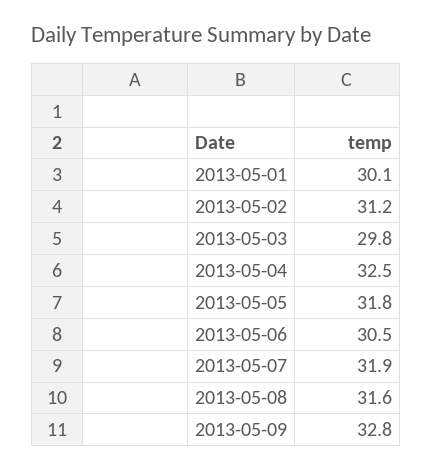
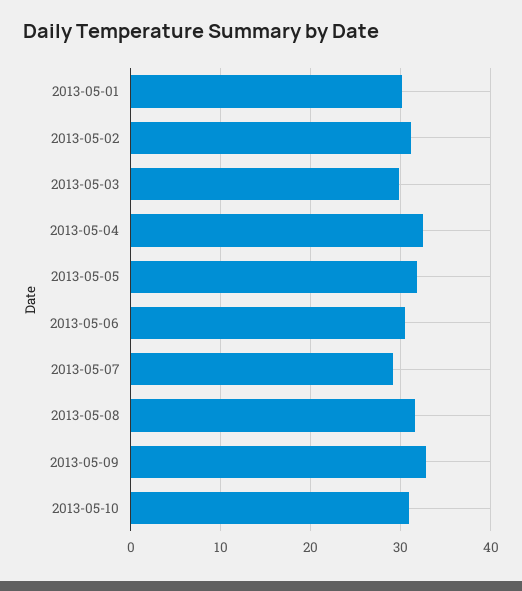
2013-05-07: 31.9 -> 29
2013-05-10: none -> 31

